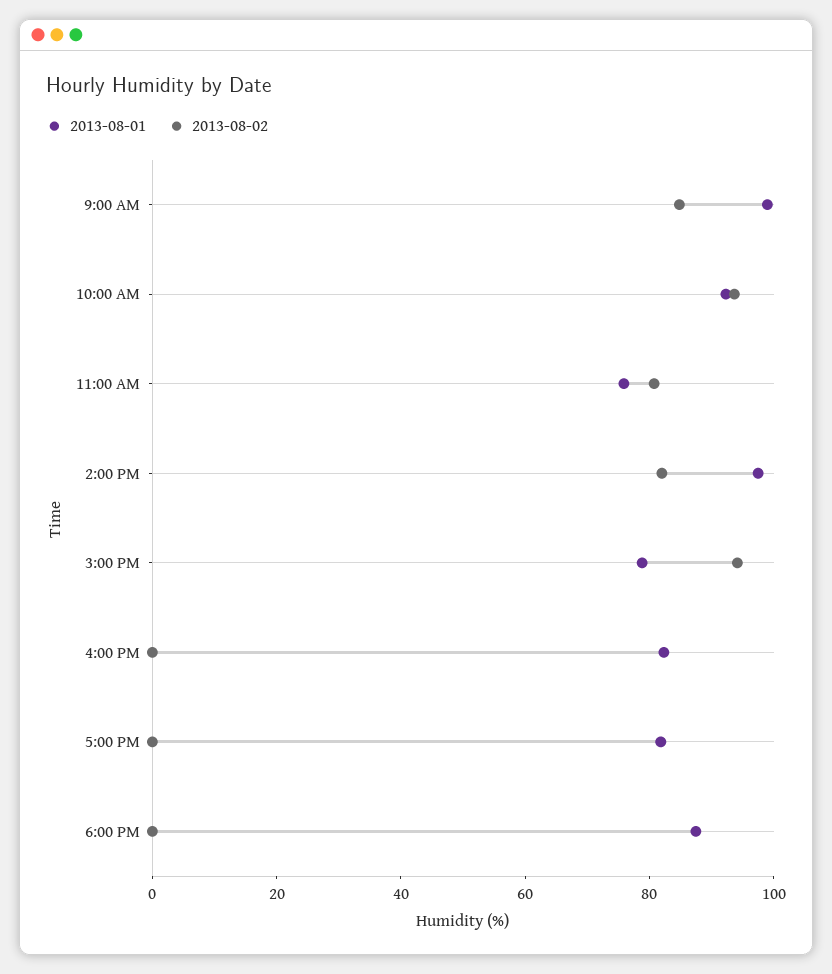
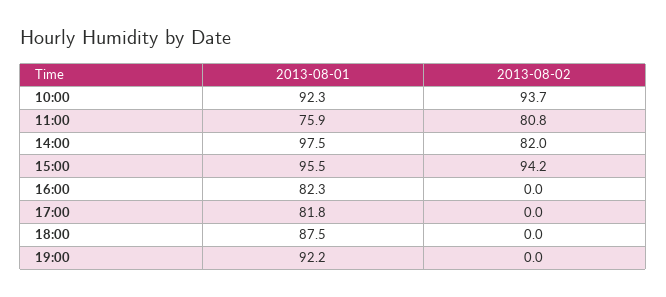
2013-08-01, 9:00 AM: 100 -> none
2013-08-02, 9:00 AM: 85 -> none
2013-08-01, 3:00 PM: 80 -> 95.5
2013-08-01, 19:00: none -> 92.2
2013-08-02, 19:00: none -> 0

